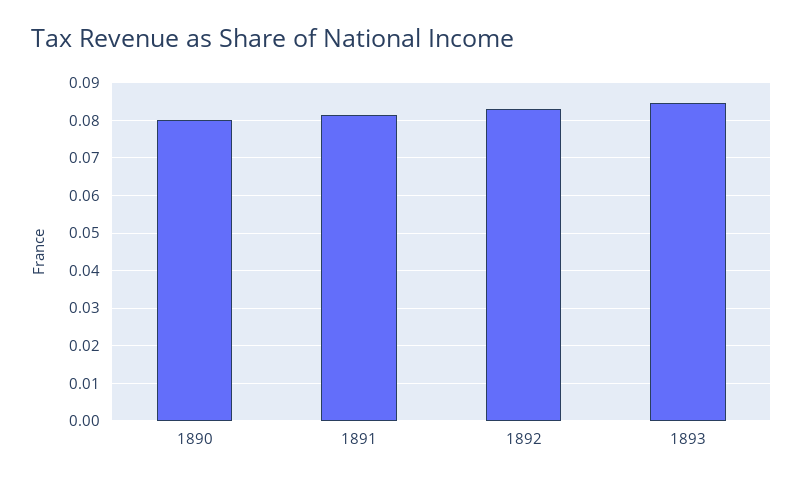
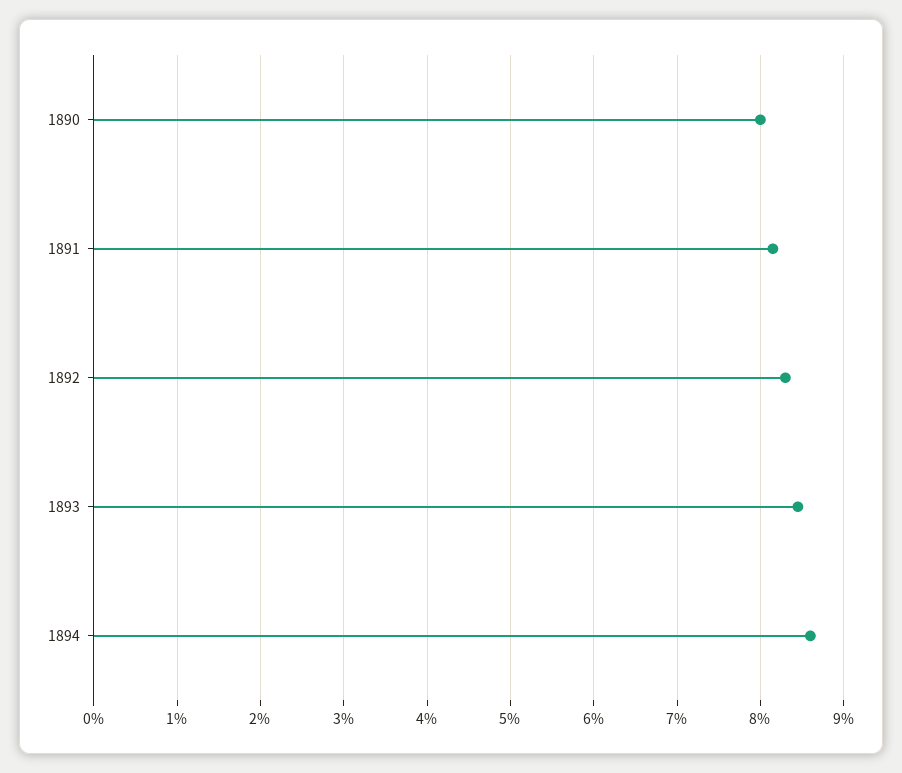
1894: none -> 0.086

